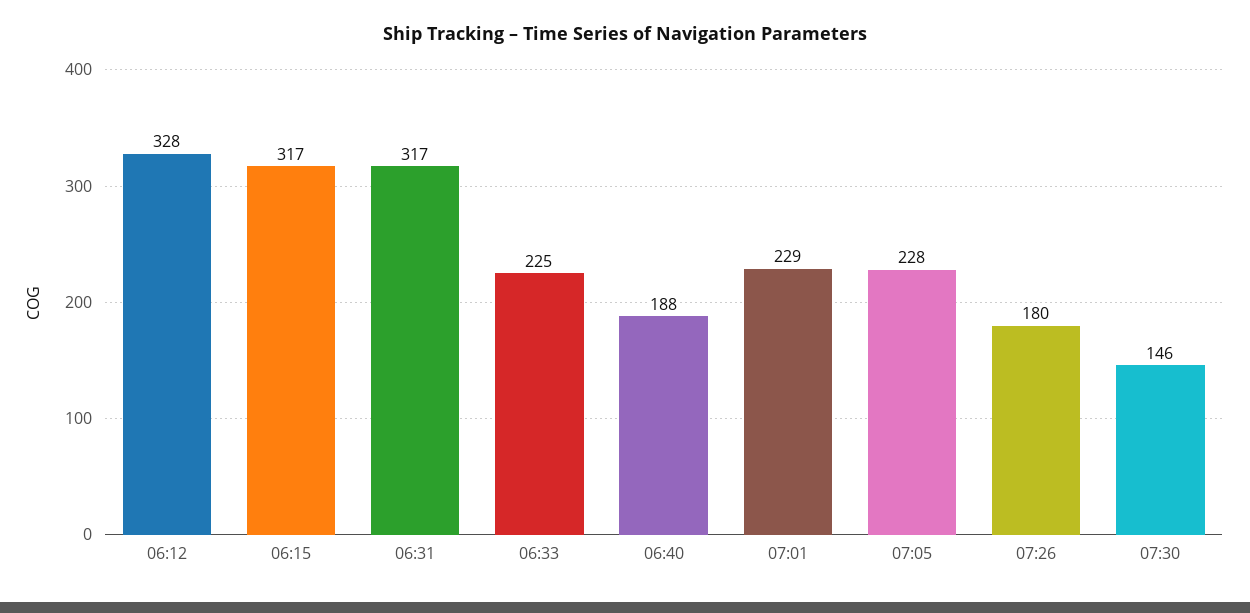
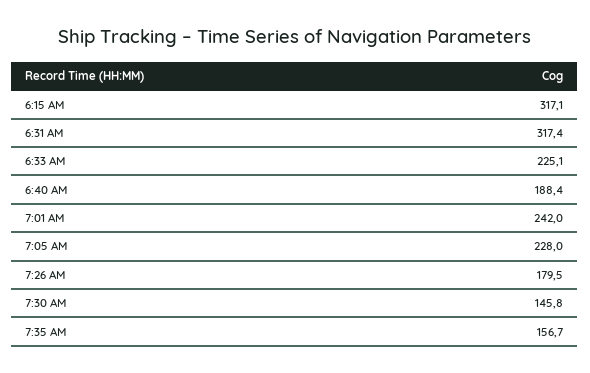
06:12: 328 -> none
07:01: 229 -> 242
7:35 AM: none -> 156.7

